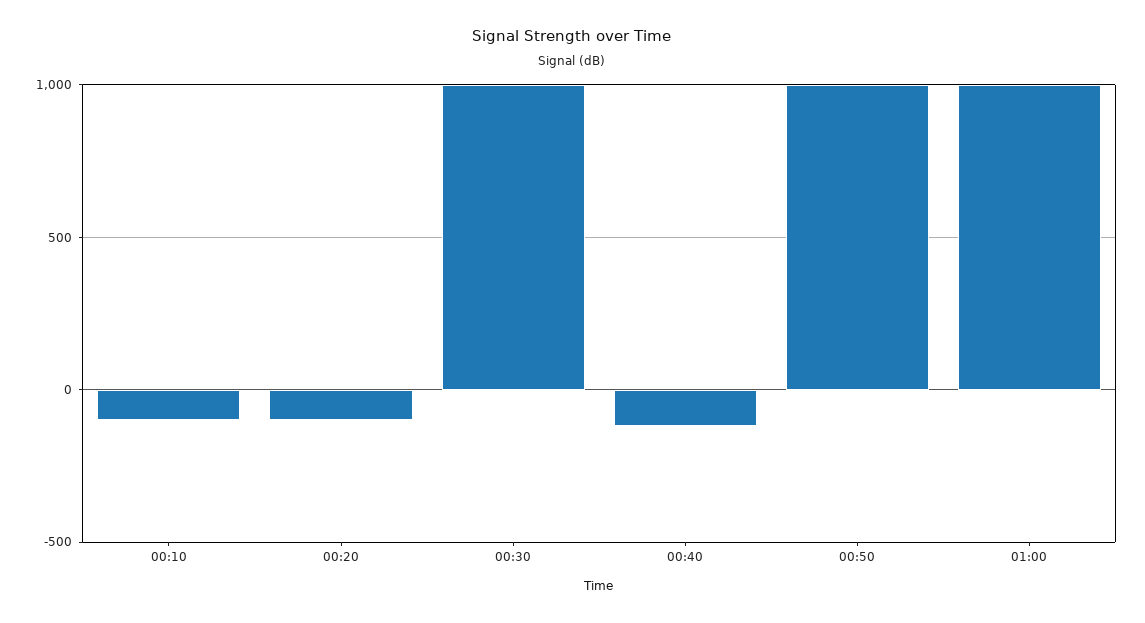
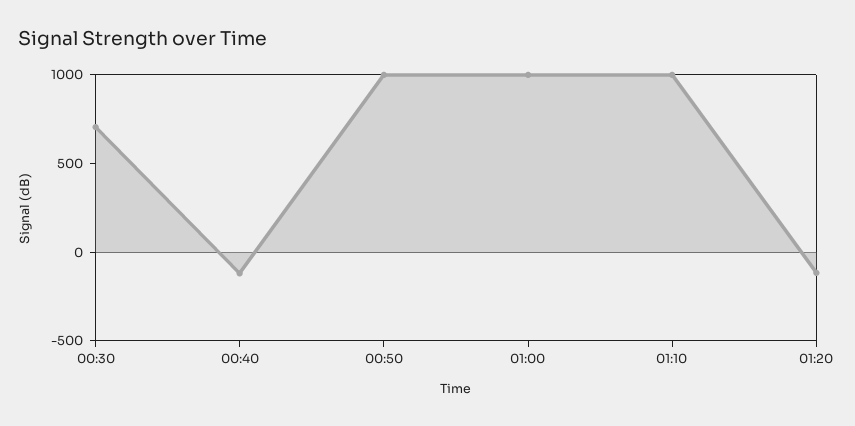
00:10: -100 -> none
00:20: -100 -> none
00:30: 1000 -> 700
01:10: none -> 1000
01:20: none -> -100

